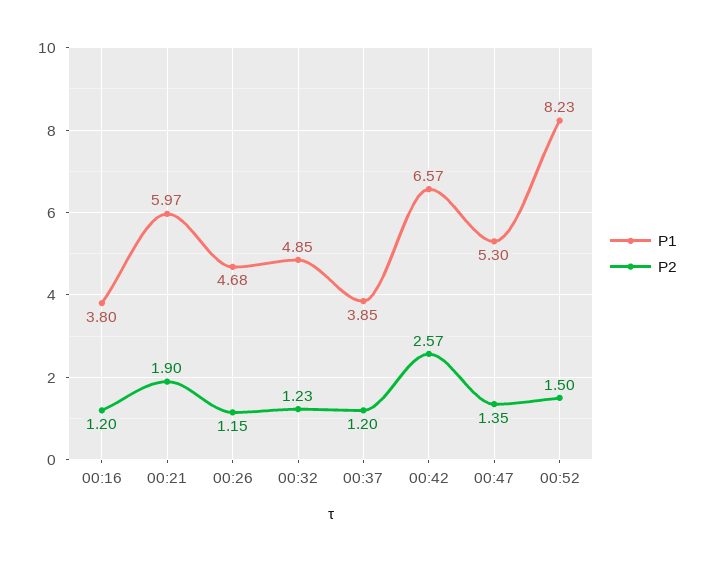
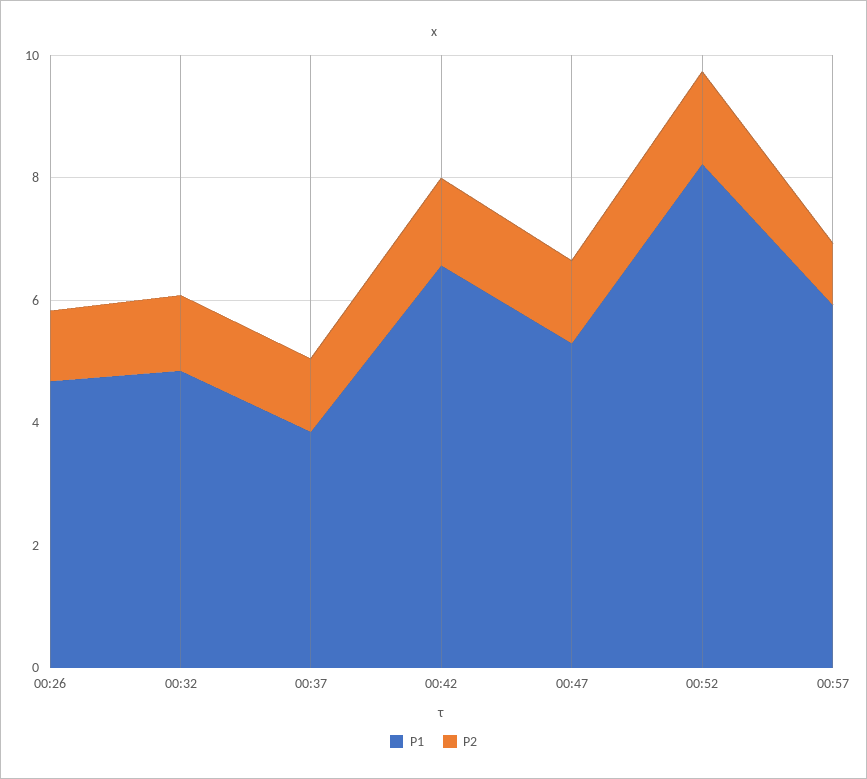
P1, 00:16: 3.8 -> none
P2, 00:16: 1.2 -> none
P1, 00:21: 5.97 -> none
P2, 00:21: 1.9 -> none
P2, 00:42: 2.57 -> 1.5
P1, 00:57: none -> 6
P2, 00:57: none -> 1

